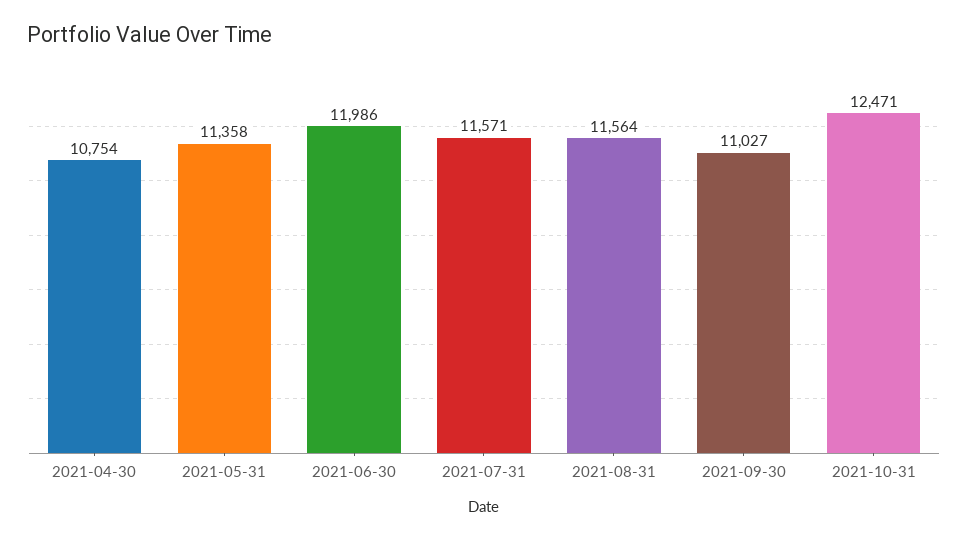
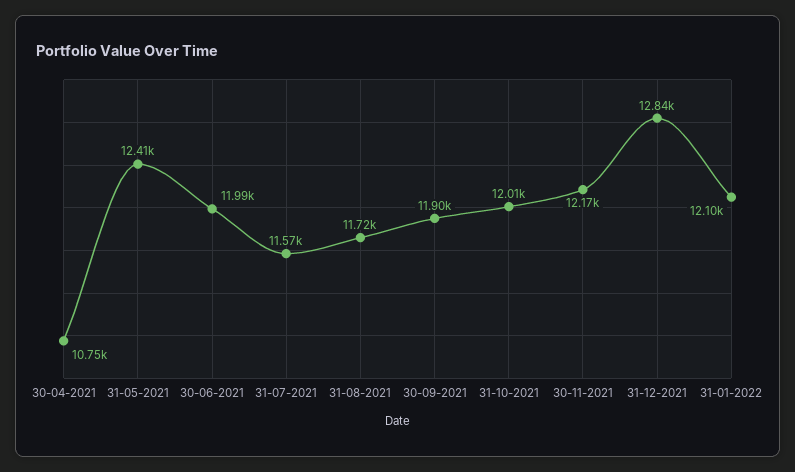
2021-05-31: 11358 -> 12410
2021-08-31: 11564 -> 11720
2021-09-30: 11027 -> 11900
2021-10-31: 12471 -> 12010
30-11-2021: none -> 12170
31-12-2021: none -> 12840
31-01-2022: none -> 12100

